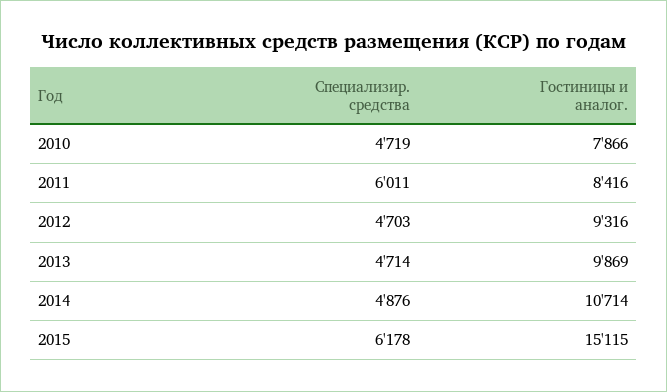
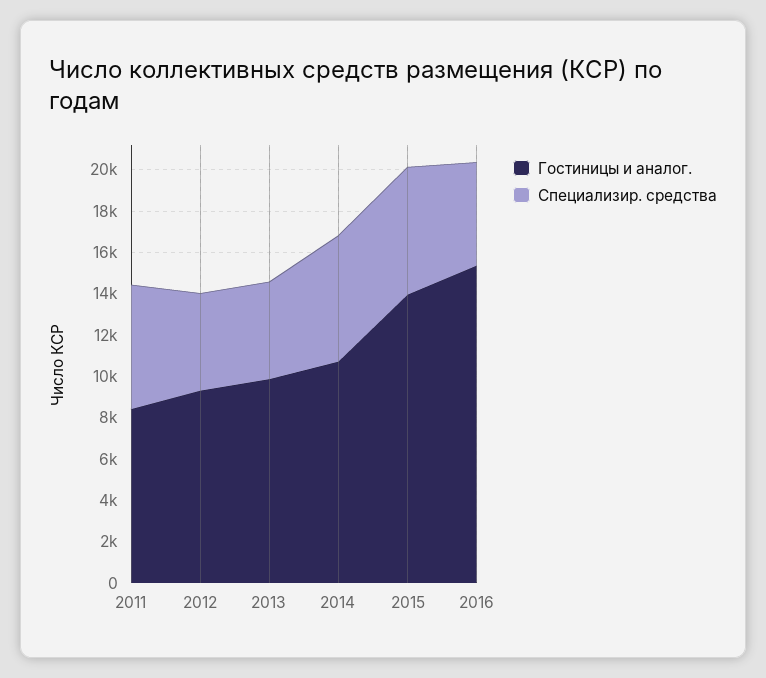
Специализир. средства, 2010: 4719 -> none
Гостиницы и аналог., 2010: 7866 -> none
Специализир. средства, 2014: 4876 -> 6000
Гостиницы и аналог., 2015: 15115 -> 14000
Гостиницы и аналог., 2016: none -> 15500
Специализир. средства, 2016: none -> 5000

